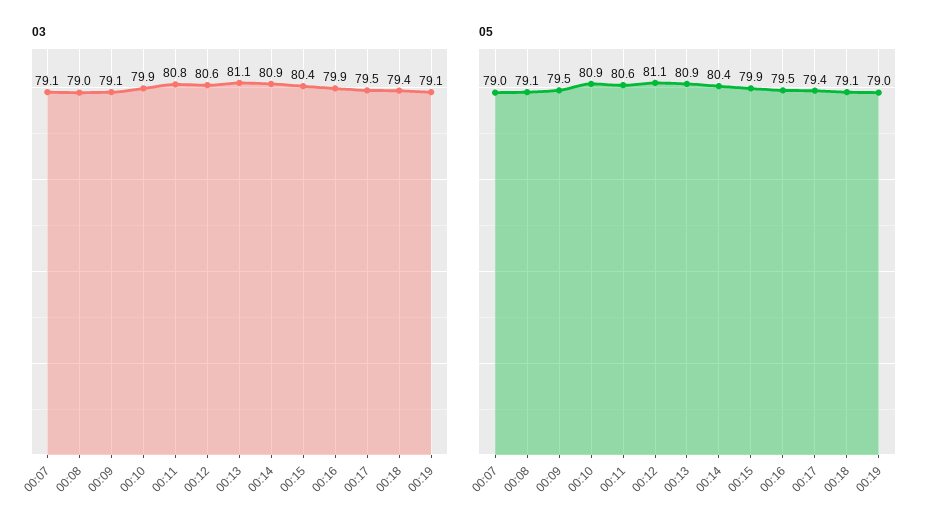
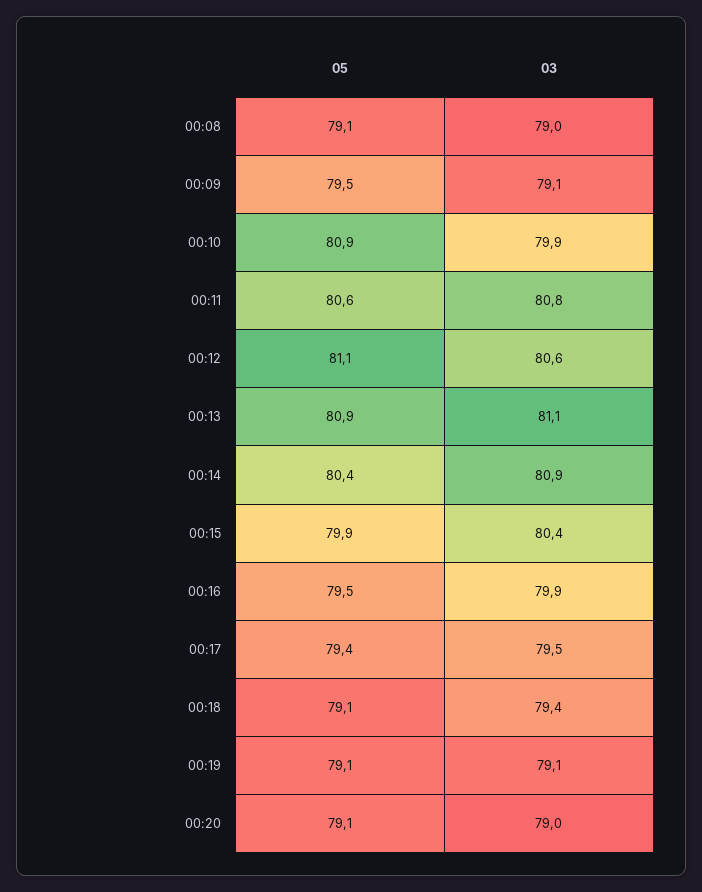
03, 00:07: 79.1 -> none
05, 00:07: 79 -> none
05, 00:19: 79 -> 79.1
05, 00:20: none -> 79.1
03, 00:20: none -> 79

